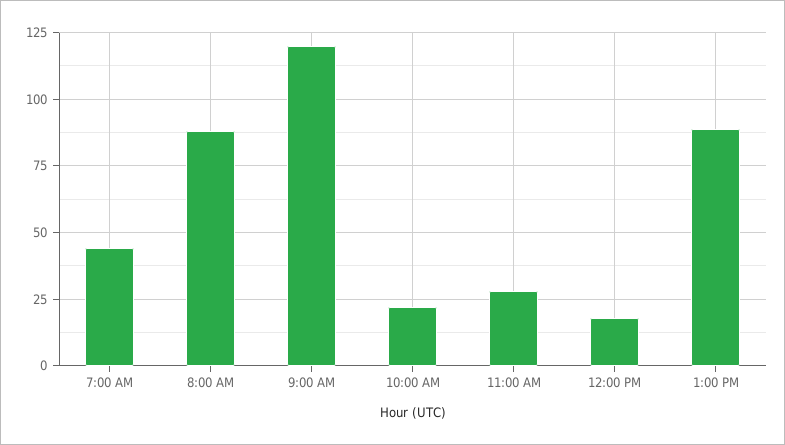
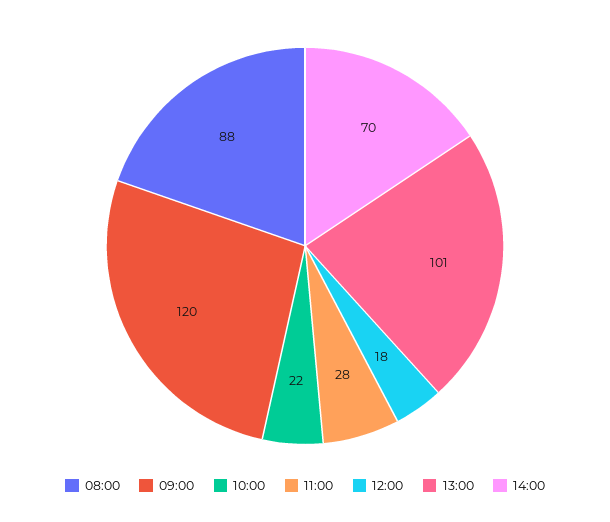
7:00 AM: 45 -> none
1:00 PM: 90 -> 101
14:00: none -> 70

